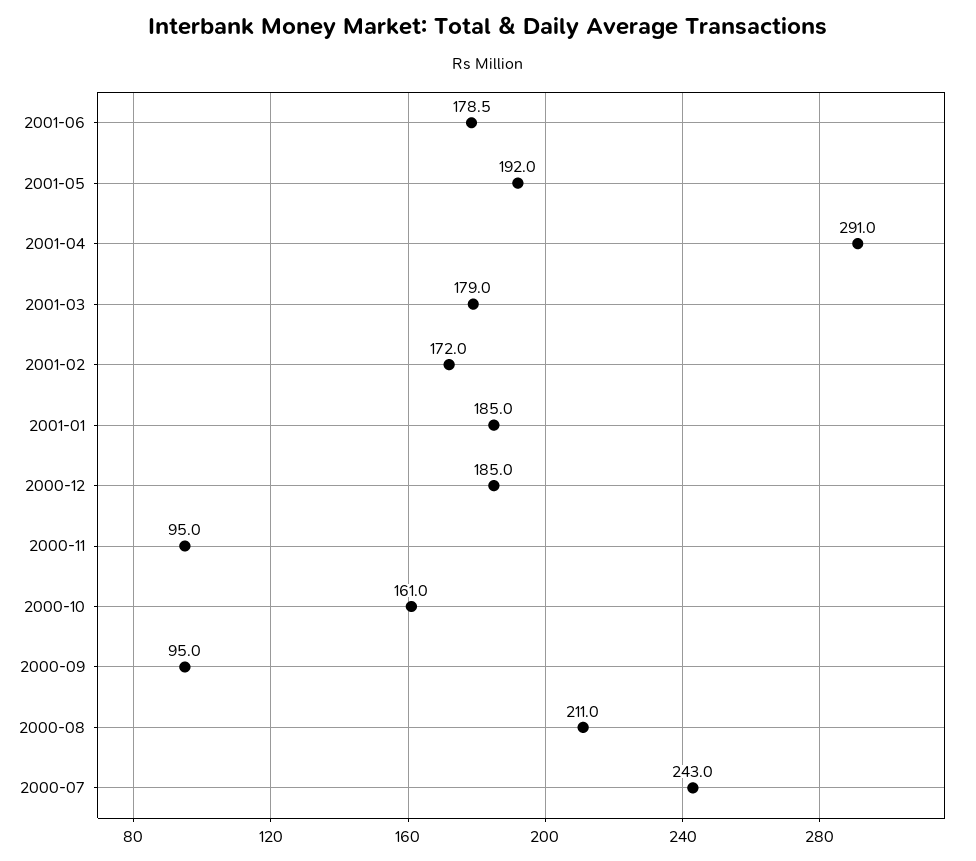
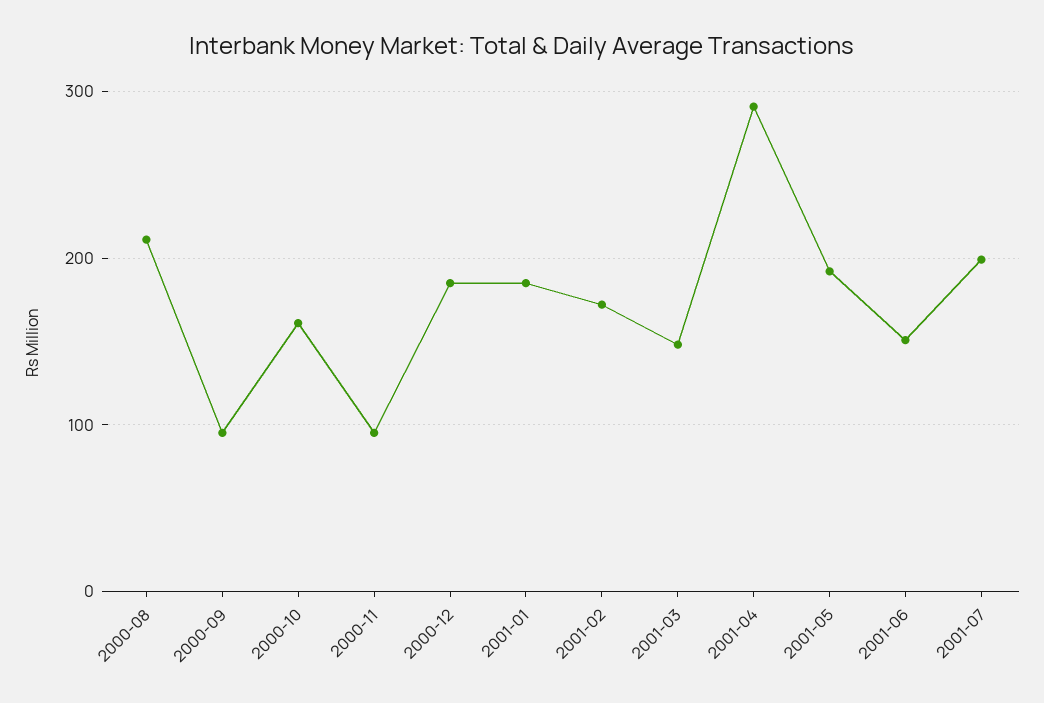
2001-06: 178.5 -> 150
2001-03: 179 -> 150
2000-07: 243 -> none
2001-07: none -> 200

